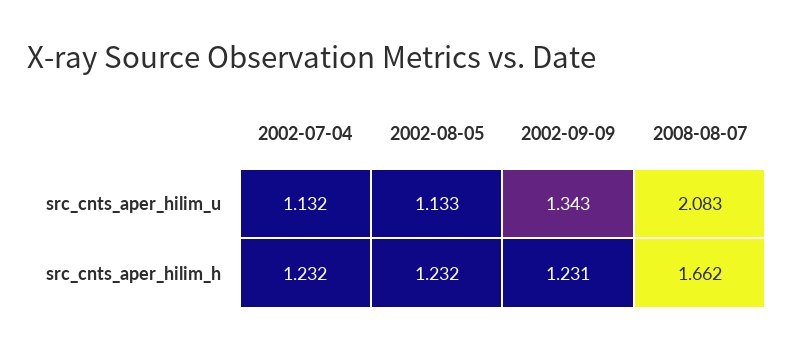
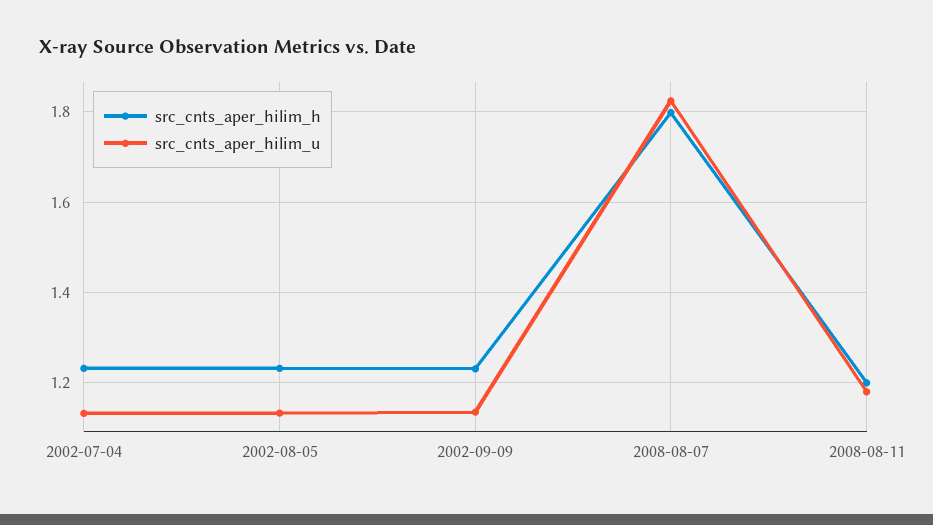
src_cnts_aper_hilim_u, 2002-09-09: 1.343 -> 1.14
src_cnts_aper_hilim_u, 2008-08-07: 2.083 -> 1.82
src_cnts_aper_hilim_h, 2008-08-07: 1.662 -> 1.8
src_cnts_aper_hilim_h, 2008-08-11: none -> 1.2
src_cnts_aper_hilim_u, 2008-08-11: none -> 1.18

